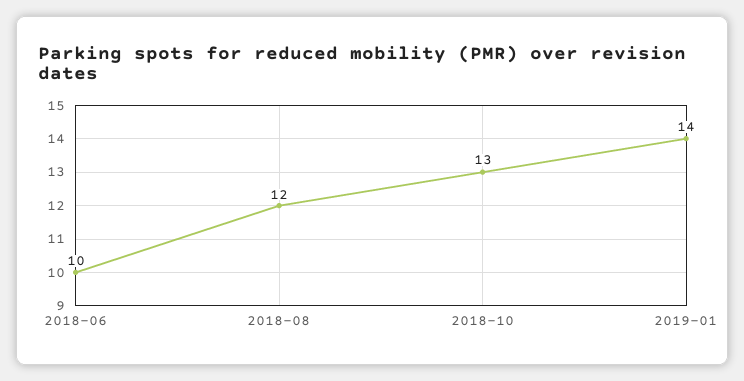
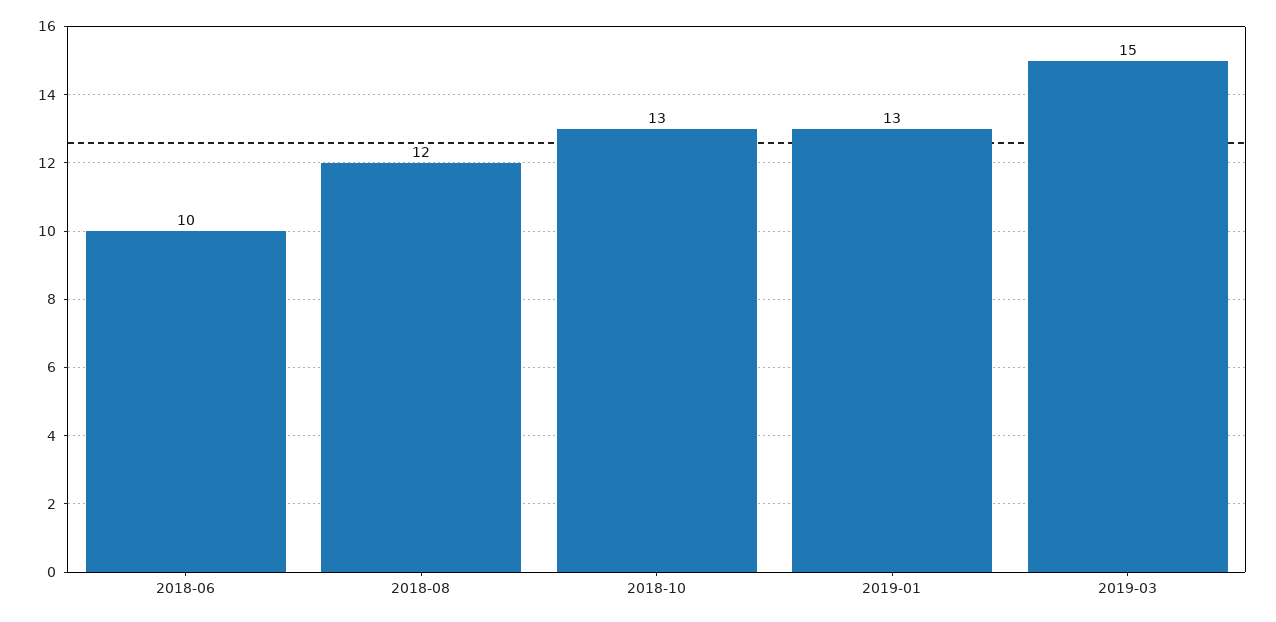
2019-01: 14 -> 13
2019-03: none -> 15

